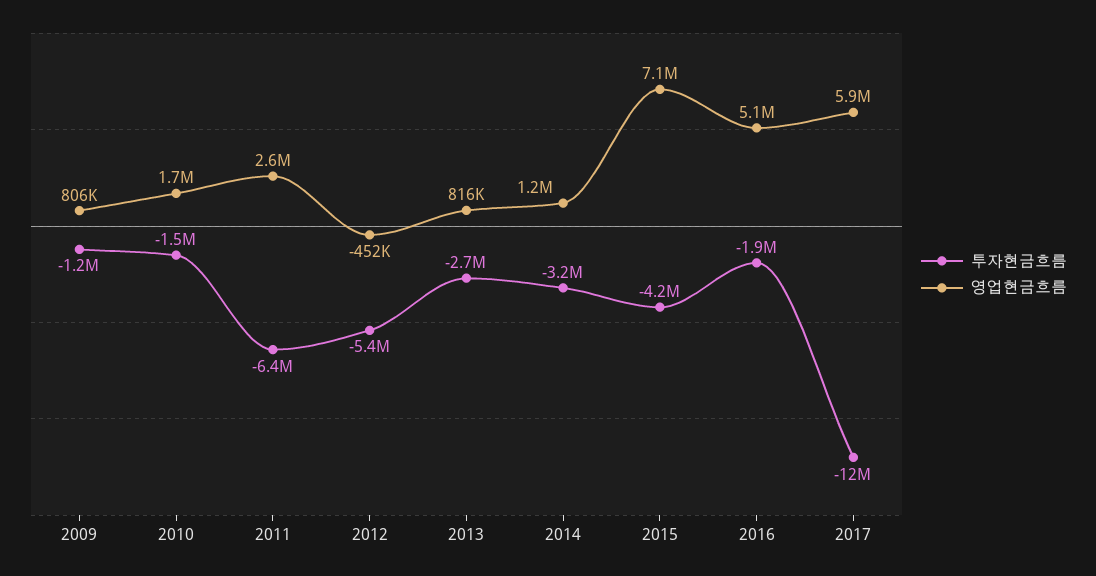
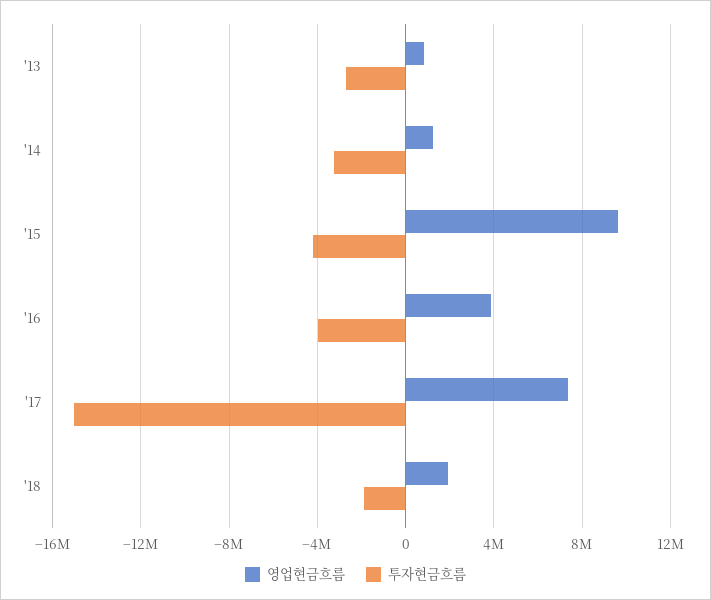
투자현금흐름, 2009: -1200000 -> none
영업현금흐름, 2009: 806000 -> none
투자현금흐름, 2010: -1500000 -> none
영업현금흐름, 2010: 1700000 -> none
투자현금흐름, 2011: -6400000 -> none
영업현금흐름, 2011: 2600000 -> none
투자현금흐름, 2012: -5400000 -> none
영업현금흐름, 2012: -452000 -> none
영업현금흐름, 2015: 7100000 -> 9500000
투자현금흐름, 2016: -1900000 -> -4000000
영업현금흐름, 2016: 5100000 -> 4000000
투자현금흐름, 2017: -12000000 -> -15000000
영업현금흐름, 2017: 5900000 -> 7500000
영업현금흐름, '18: none -> 2000000
투자현금흐름, '18: none -> -2000000

